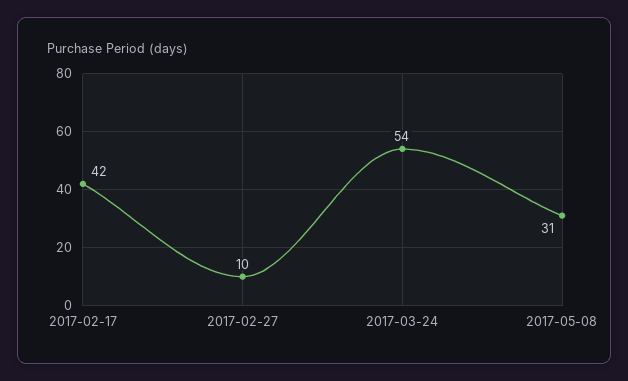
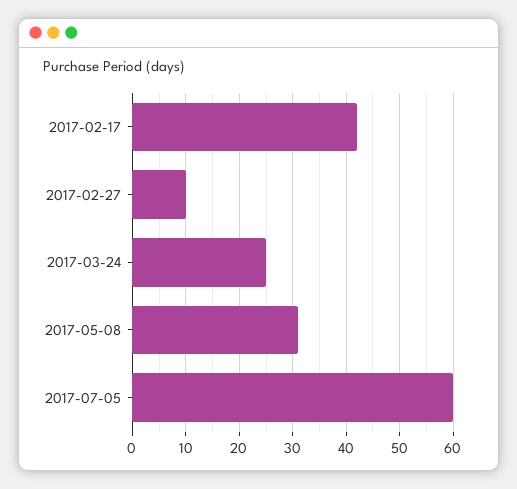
2017-03-24: 54 -> 25
2017-07-05: none -> 60

